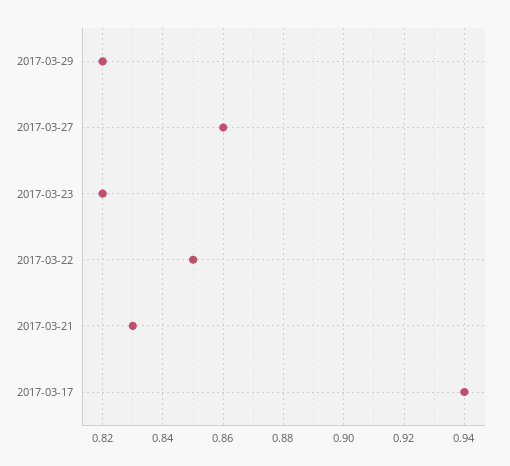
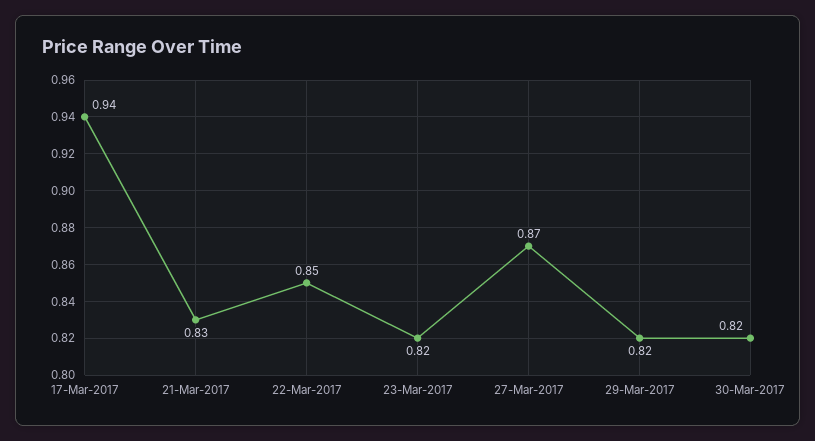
2017-03-27: 0.86 -> 0.87
30-Mar-2017: none -> 0.82

